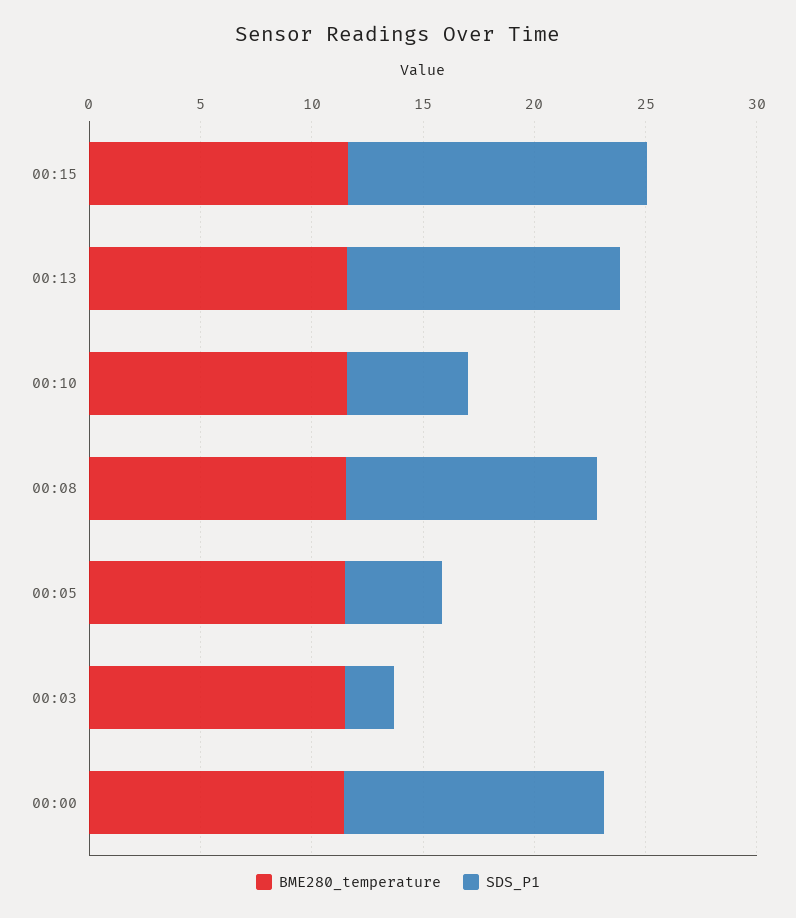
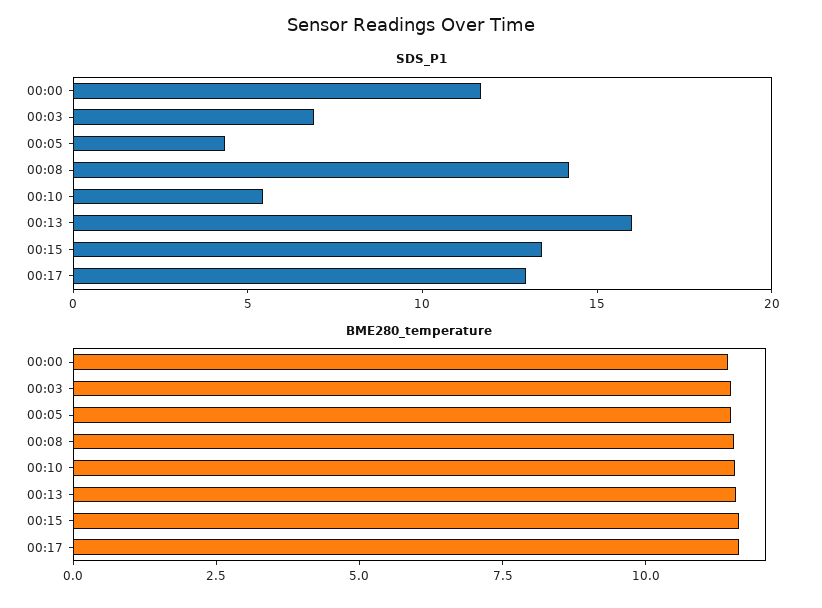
SDS_P1, 00:13: 12 -> 16
SDS_P1, 00:08: 11 -> 14
SDS_P1, 00:03: 2 -> 7
SDS_P1, 00:17: none -> 13
BME280_temperature, 00:17: none -> 11.5

